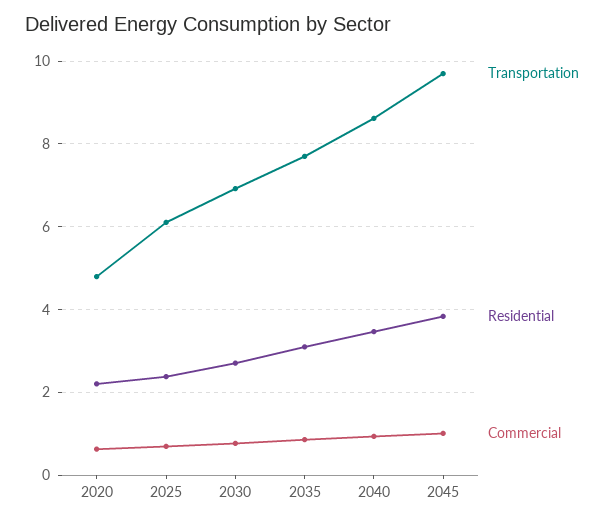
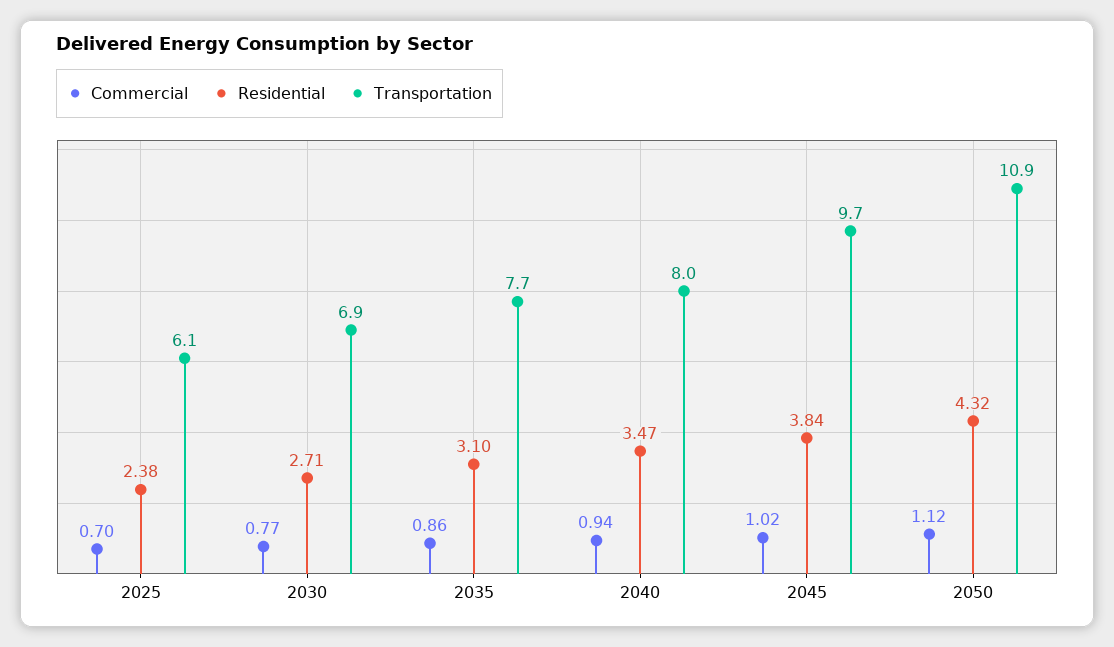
Transportation, 2020: 4.8 -> none
Residential, 2020: 2.2 -> none
Commercial, 2020: 0.6 -> none
Transportation, 2040: 8.6 -> 8
Commercial, 2050: none -> 1.12
Residential, 2050: none -> 4.32
Transportation, 2050: none -> 10.9

